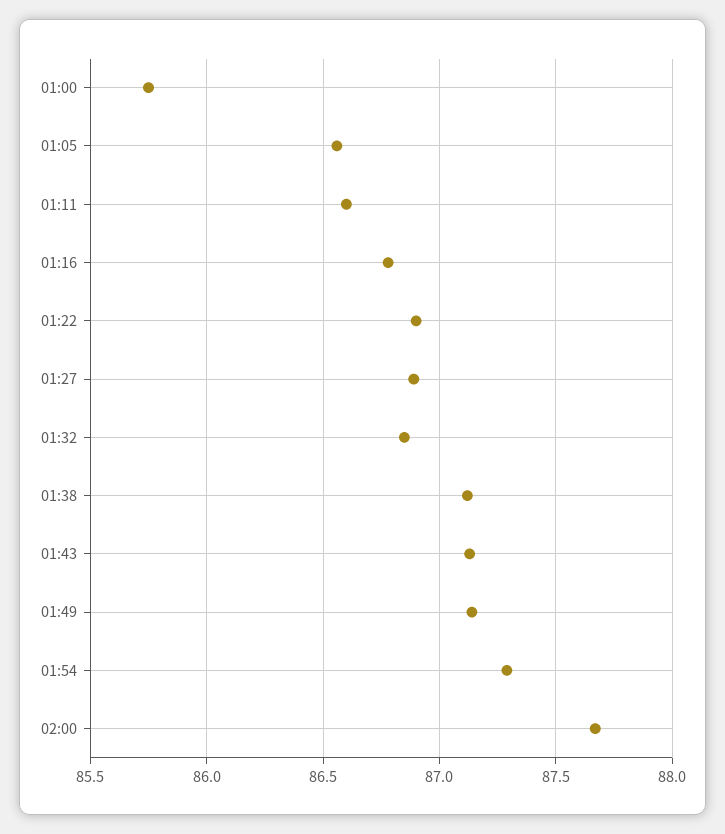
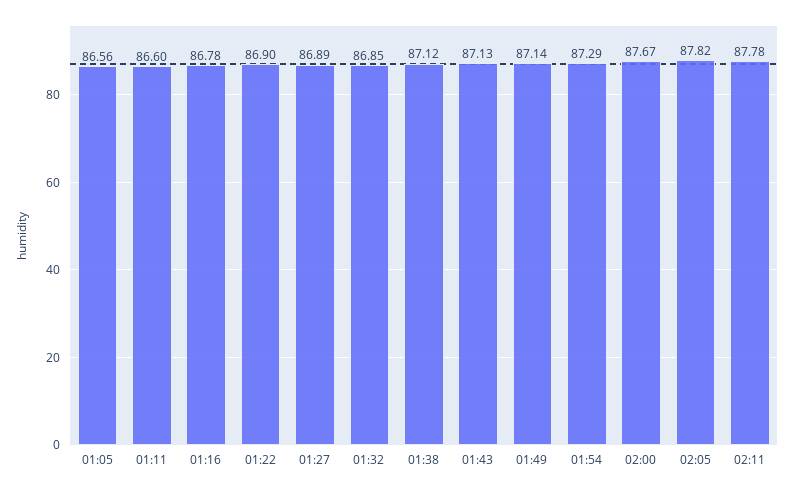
01:00: 85.75 -> none
02:05: none -> 87.82
02:11: none -> 87.78

